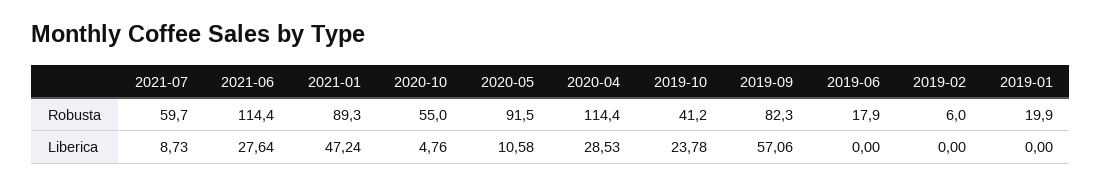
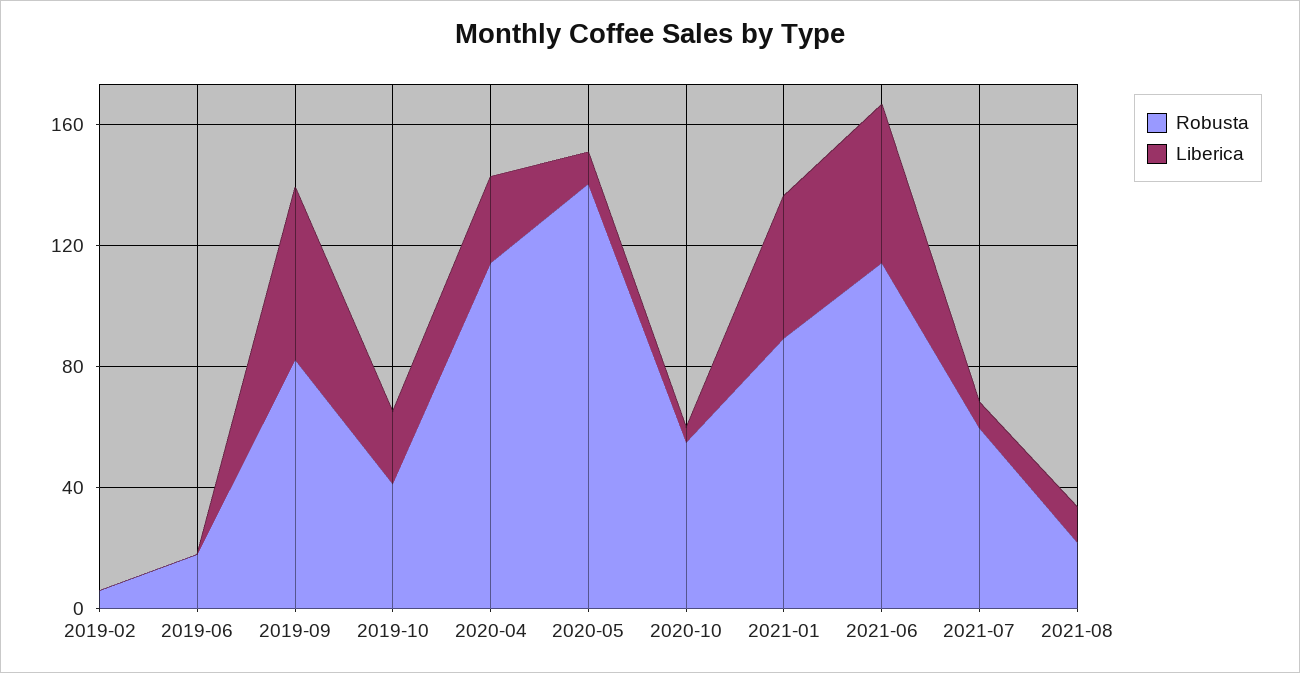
Robusta, 2020-05: 91.5 -> 140
Robusta, 2019-01: 19.9 -> none
Liberica, 2021-06: 27.64 -> 50
Liberica, 2019-01: 0 -> none
Robusta, 2021-08: none -> 20
Liberica, 2021-08: none -> 10

